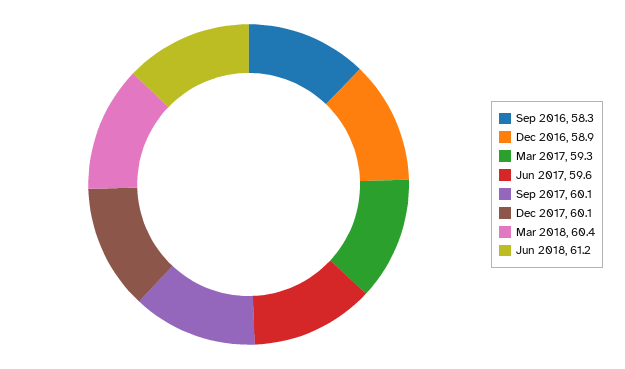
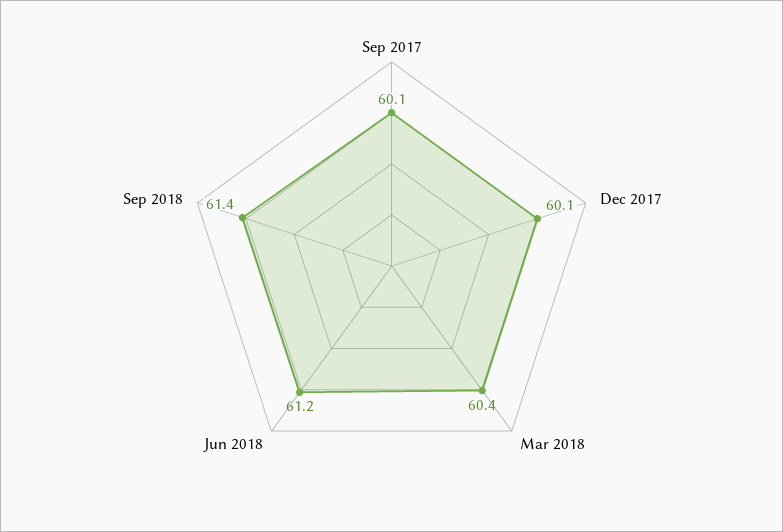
Sep 2016: 58.3 -> none
Dec 2016: 58.9 -> none
Mar 2017: 59.3 -> none
Jun 2017: 59.6 -> none
Sep 2018: none -> 61.4

